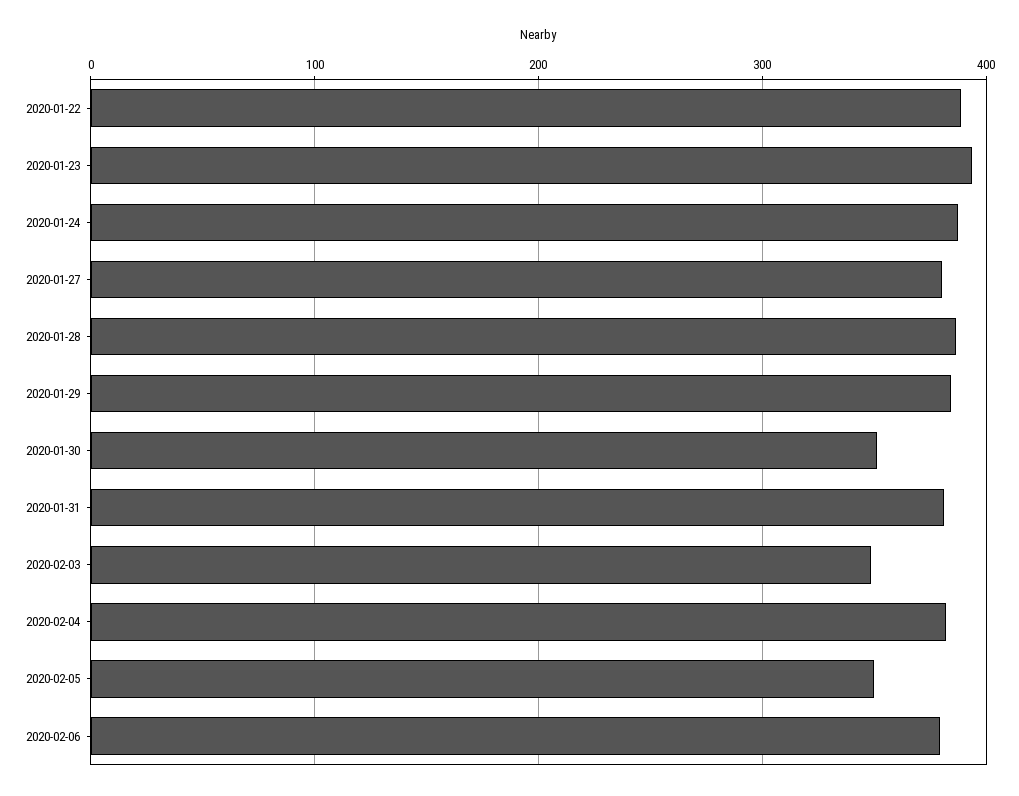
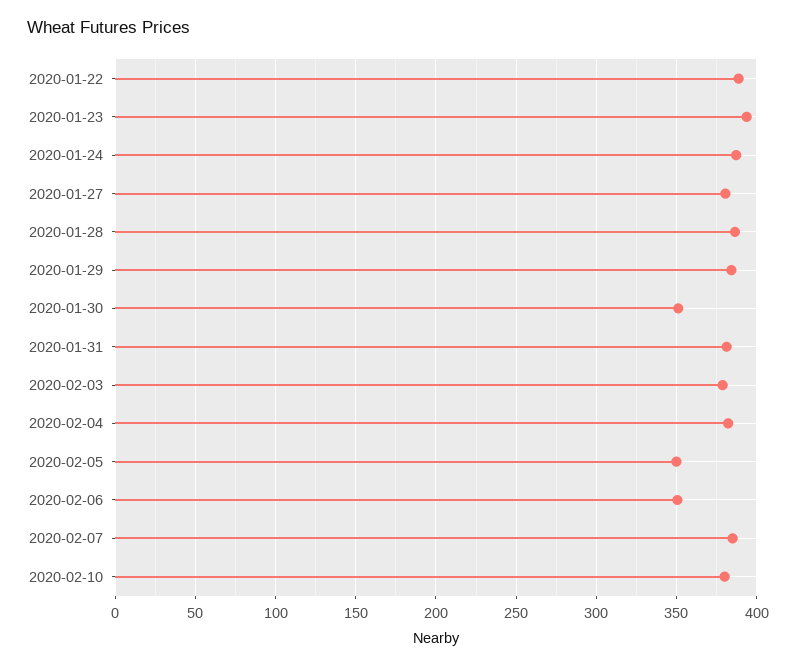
2020-02-03: 350 -> 380
2020-02-06: 380 -> 350
2020-02-07: none -> 385
2020-02-10: none -> 380

